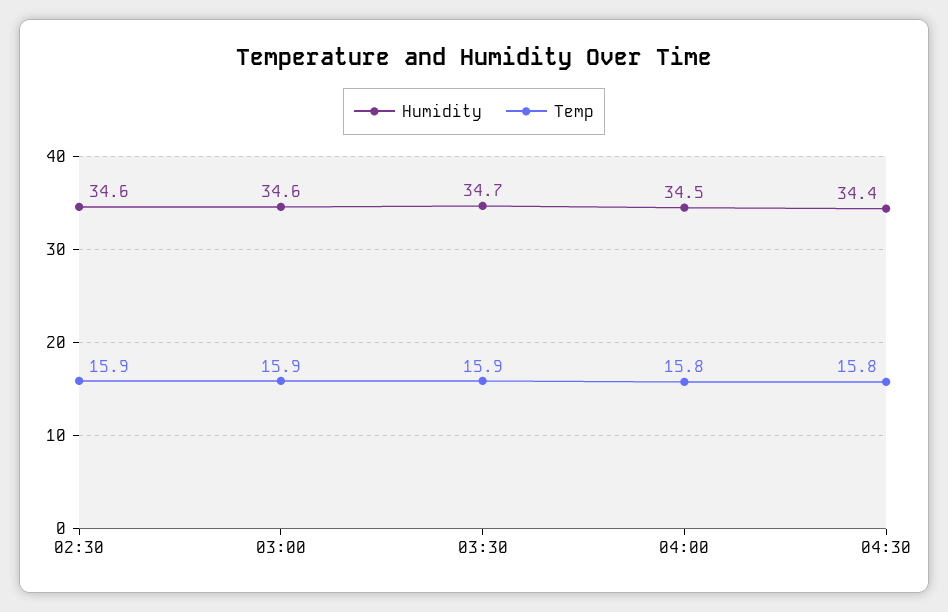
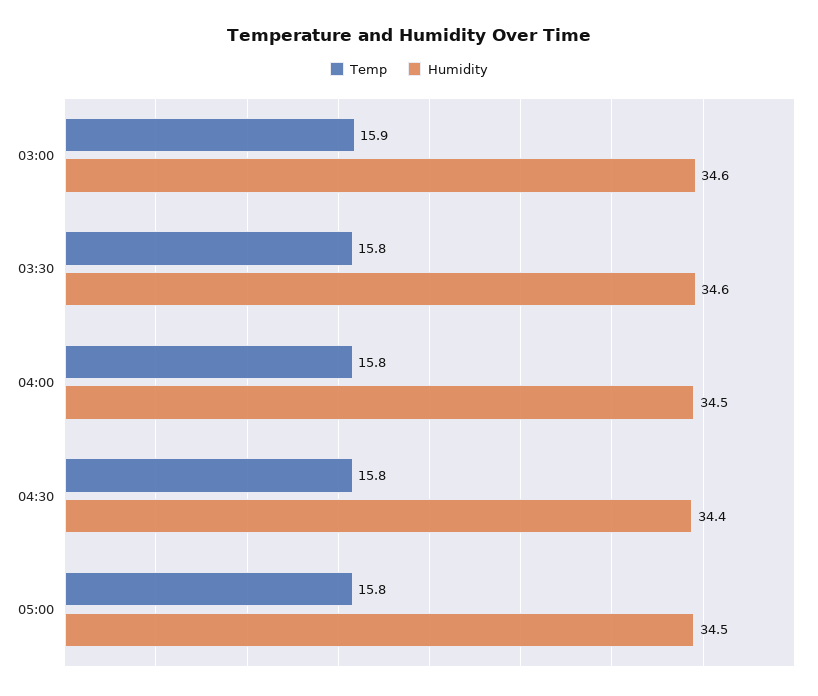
Humidity, 02:30: 34.6 -> none
Temp, 02:30: 15.9 -> none
Humidity, 03:30: 34.7 -> 34.6
Temp, 03:30: 15.9 -> 15.8
Temp, 05:00: none -> 15.8
Humidity, 05:00: none -> 34.5

